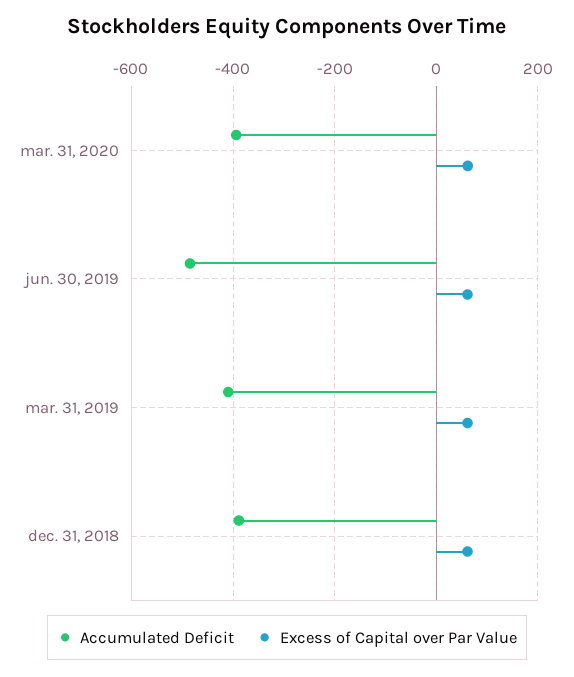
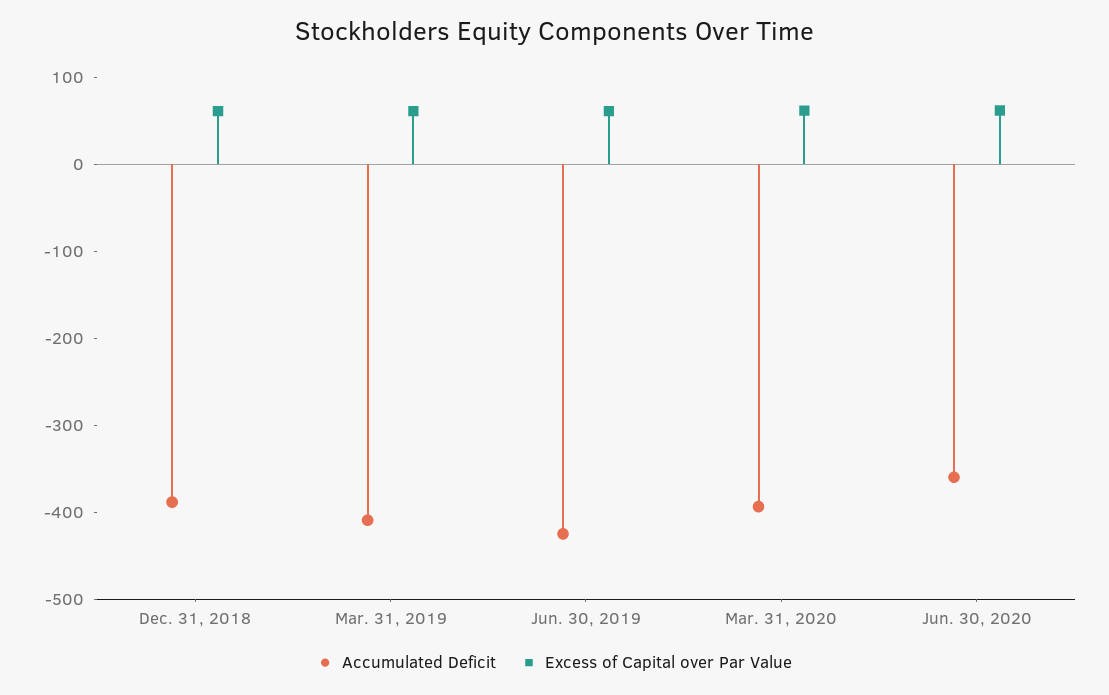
Accumulated Deficit, jun. 30, 2019: -480 -> -420
Accumulated Deficit, Jun. 30, 2020: none -> -360
Excess of Capital over Par Value, Jun. 30, 2020: none -> 60

